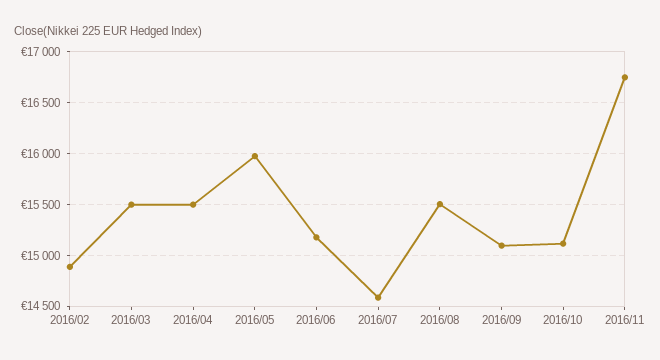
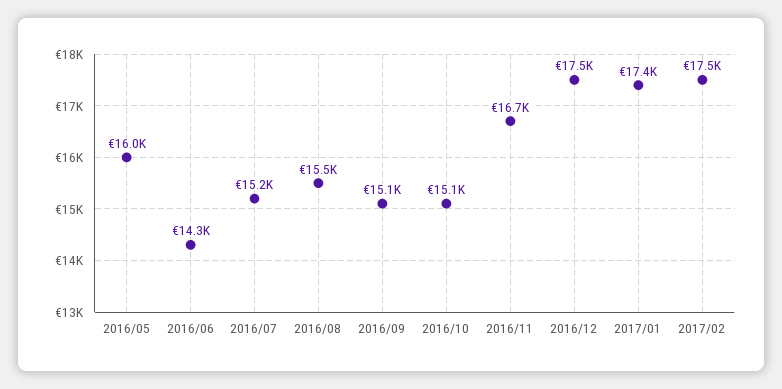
2016/02: 14900 -> none
2016/03: 15500 -> none
2016/04: 15500 -> none
2016/06: 15200 -> 14300
2016/07: 14600 -> 15200
2016/12: none -> 17500
2017/01: none -> 17400
2017/02: none -> 17500

